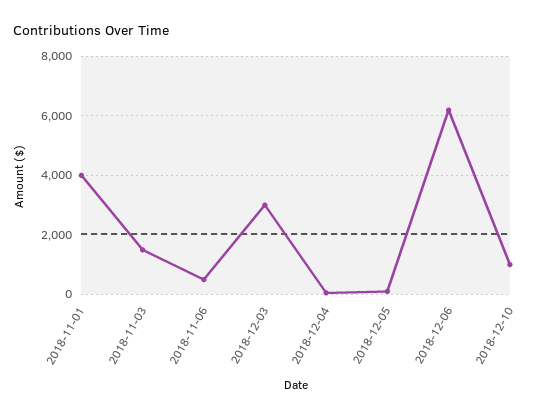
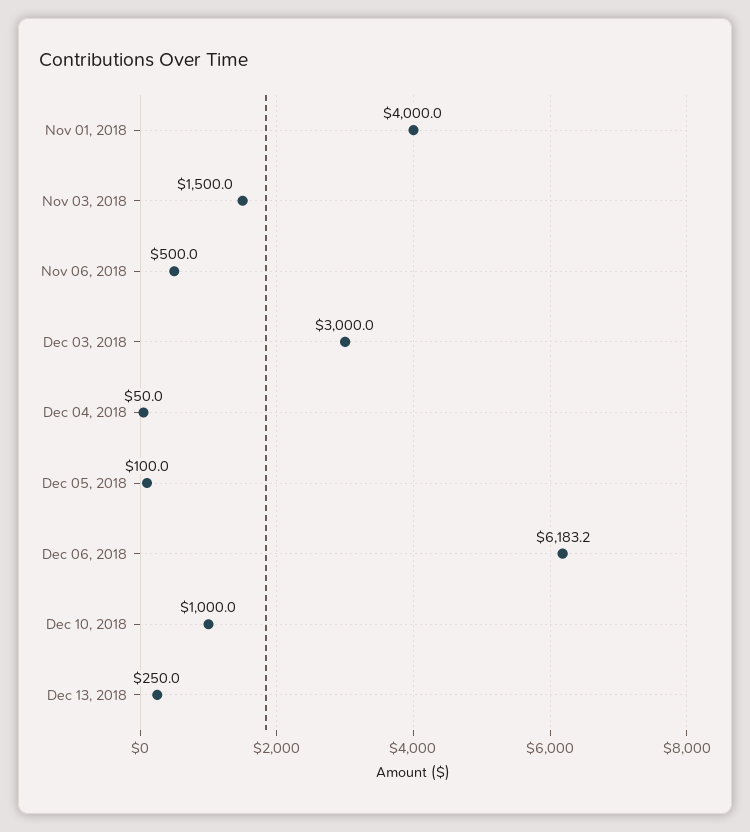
Dec 13, 2018: none -> 250

